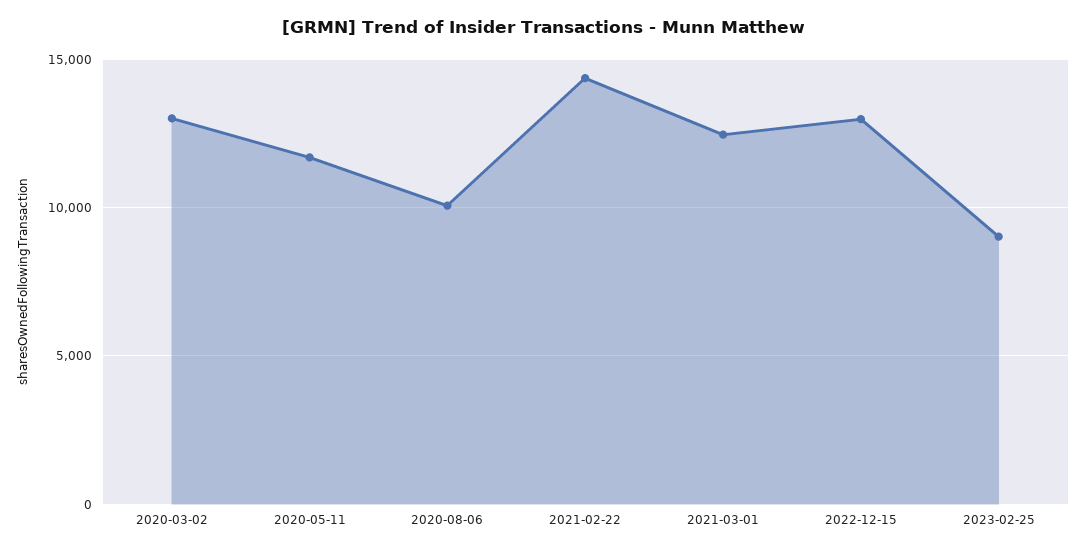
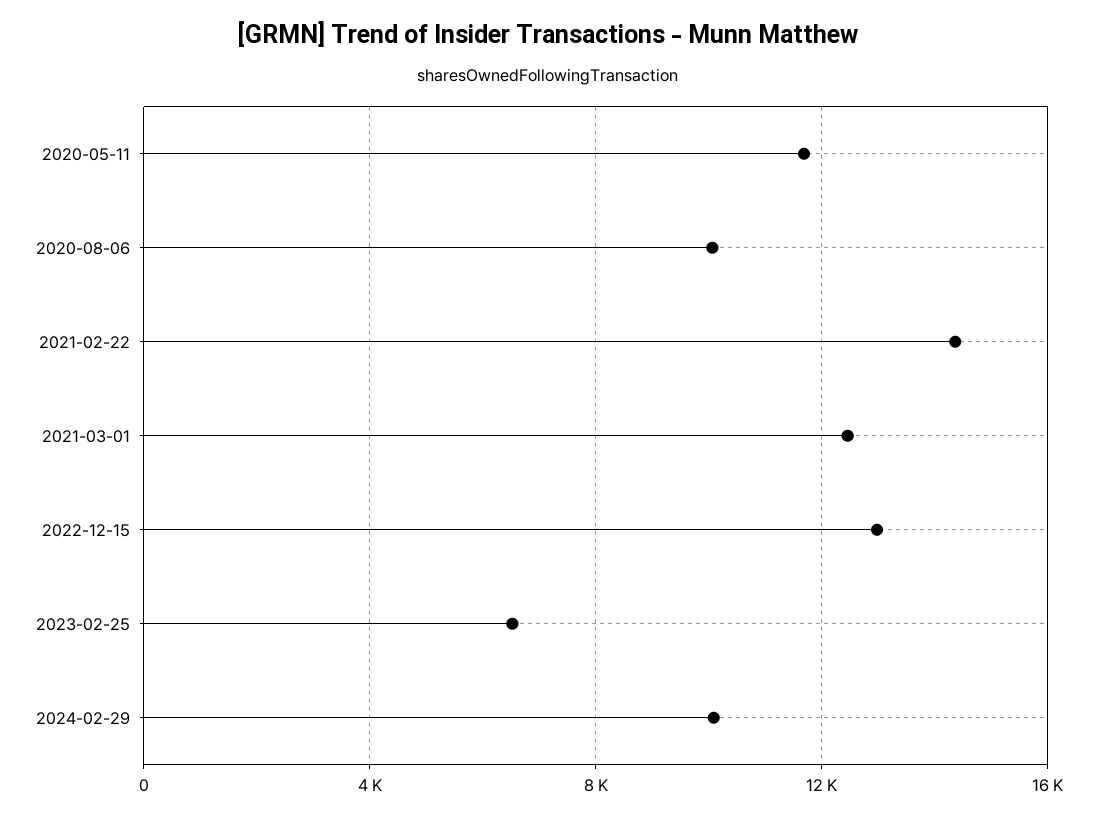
2020-03-02: 13000 -> none
2023-02-25: 9000 -> 6500
2024-02-29: none -> 10000

